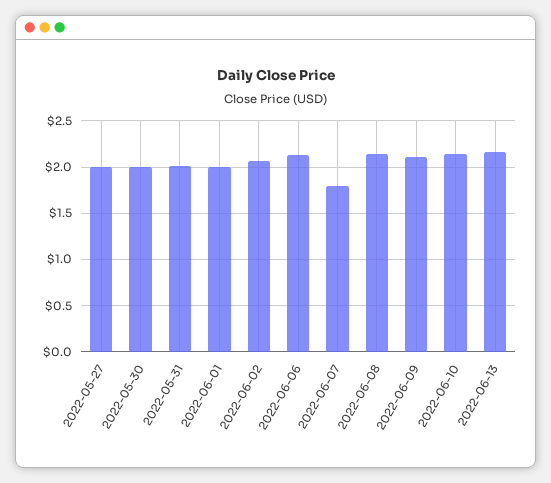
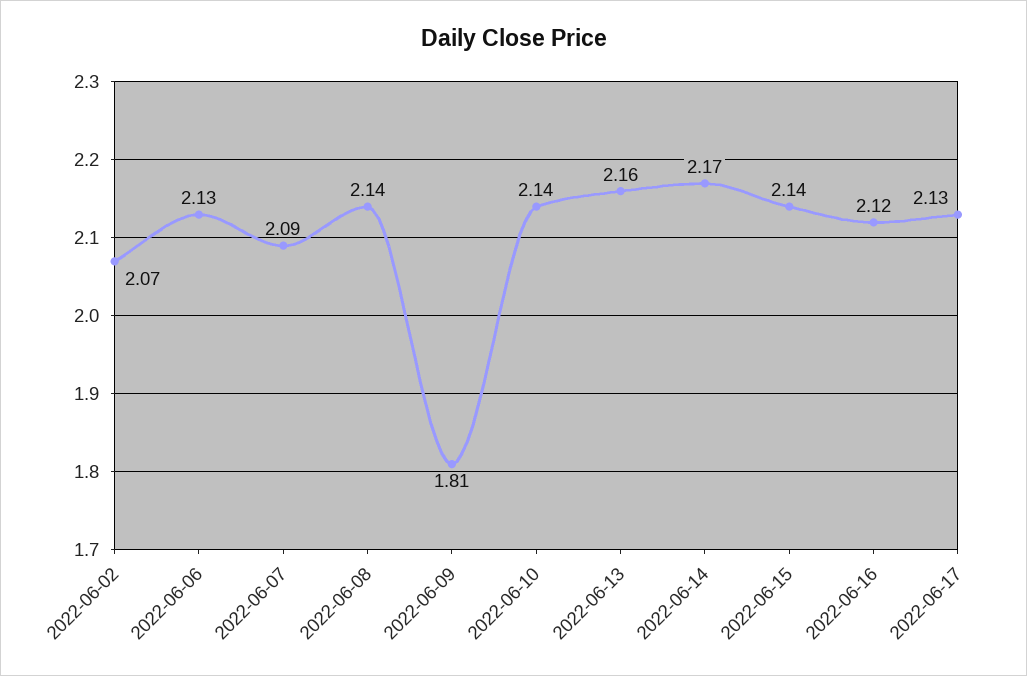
2022-05-27: 2 -> none
2022-05-30: 2 -> none
2022-05-31: 2 -> none
2022-06-01: 2 -> none
2022-06-07: 1.8 -> 2.09
2022-06-09: 2.1 -> 1.81
2022-06-14: none -> 2.17
2022-06-15: none -> 2.14
2022-06-16: none -> 2.12
2022-06-17: none -> 2.13

